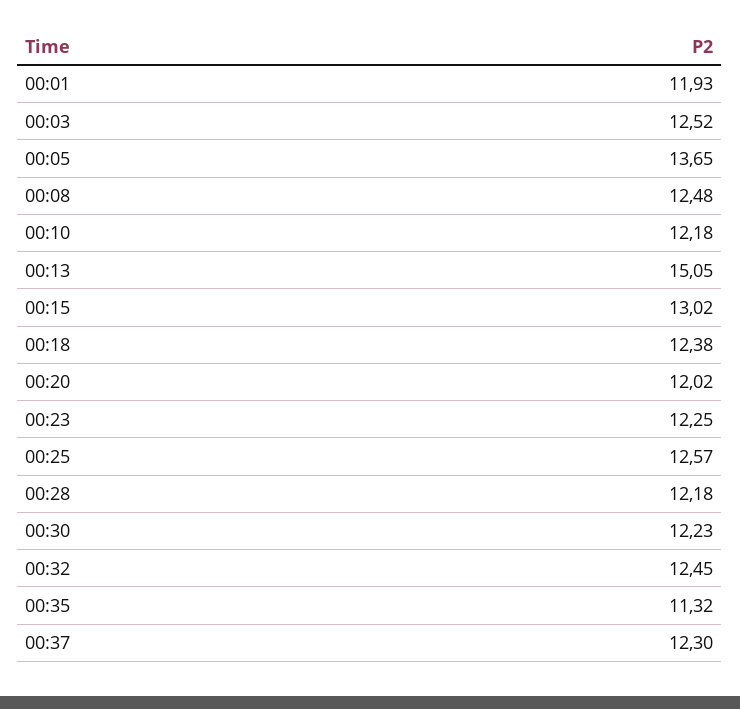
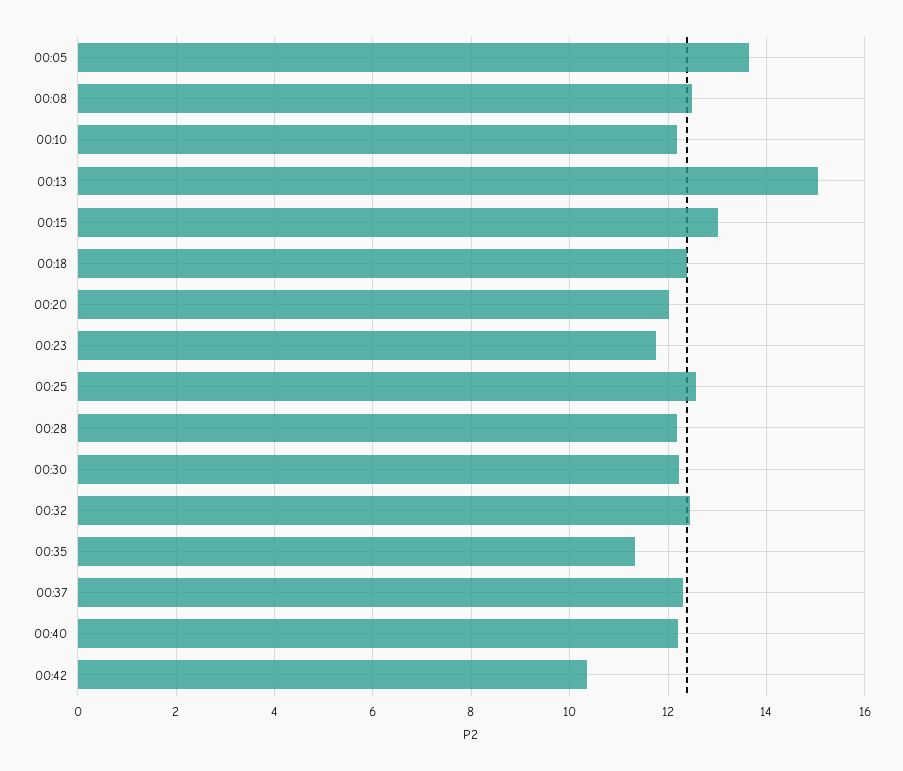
00:01: 11.93 -> none
00:03: 12.52 -> none
00:23: 12.25 -> 11.8
00:40: none -> 12.2
00:42: none -> 10.4

